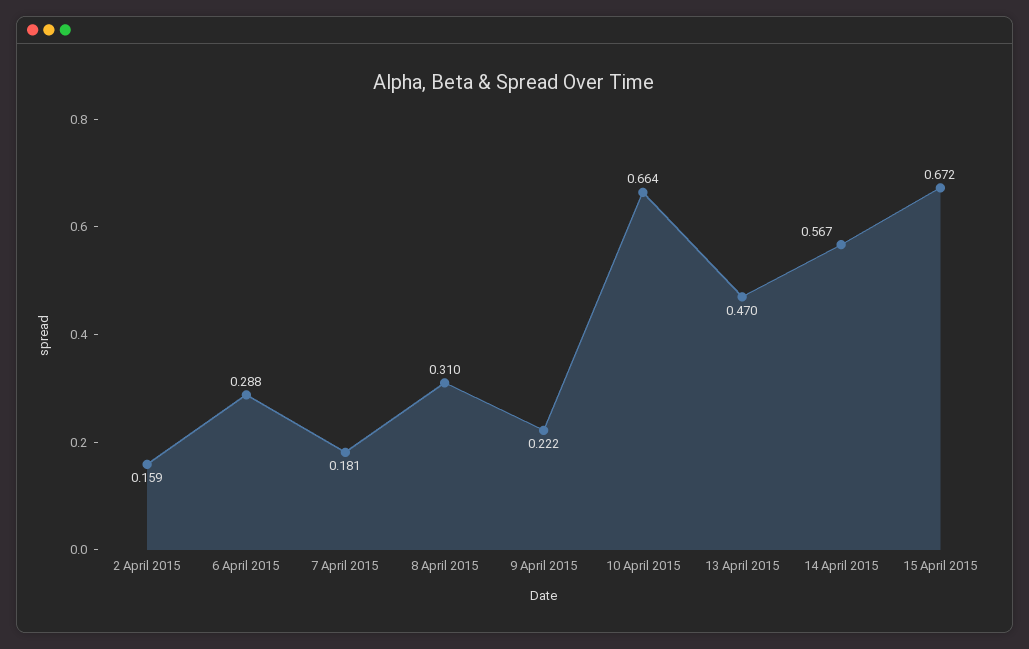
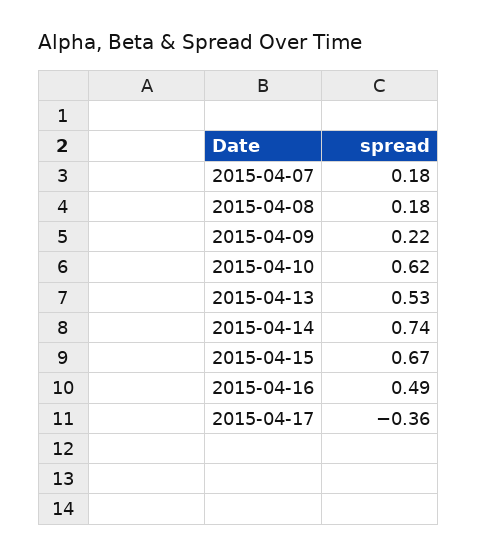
2 April 2015: 0.159 -> none
6 April 2015: 0.288 -> none
8 April 2015: 0.31 -> 0.18
10 April 2015: 0.664 -> 0.62
13 April 2015: 0.47 -> 0.53
14 April 2015: 0.567 -> 0.74
2015-04-16: none -> 0.49
2015-04-17: none -> -0.36

